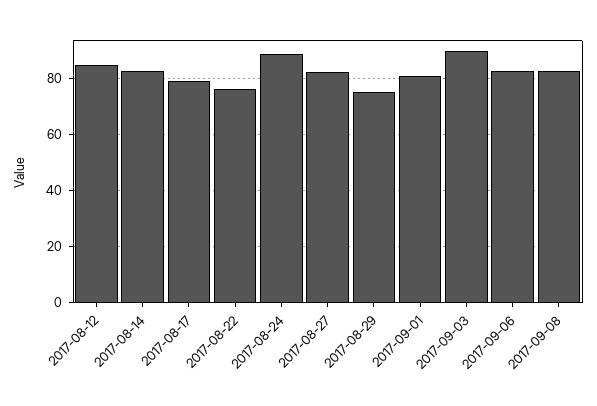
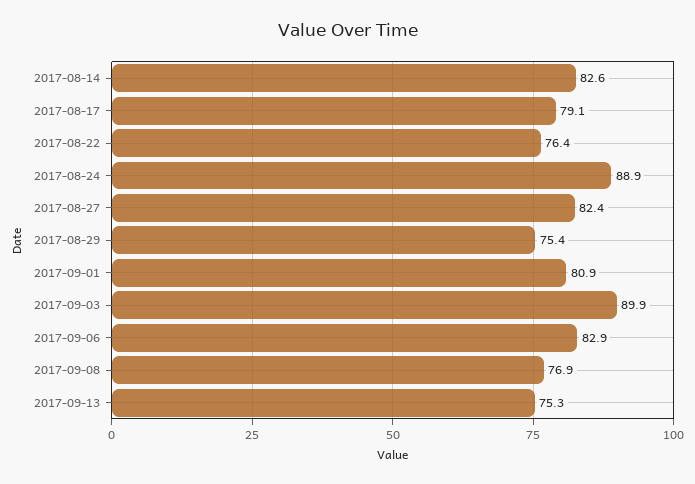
2017-08-12: 85 -> none
2017-09-08: 82.5 -> 76.9
2017-09-13: none -> 75.3

